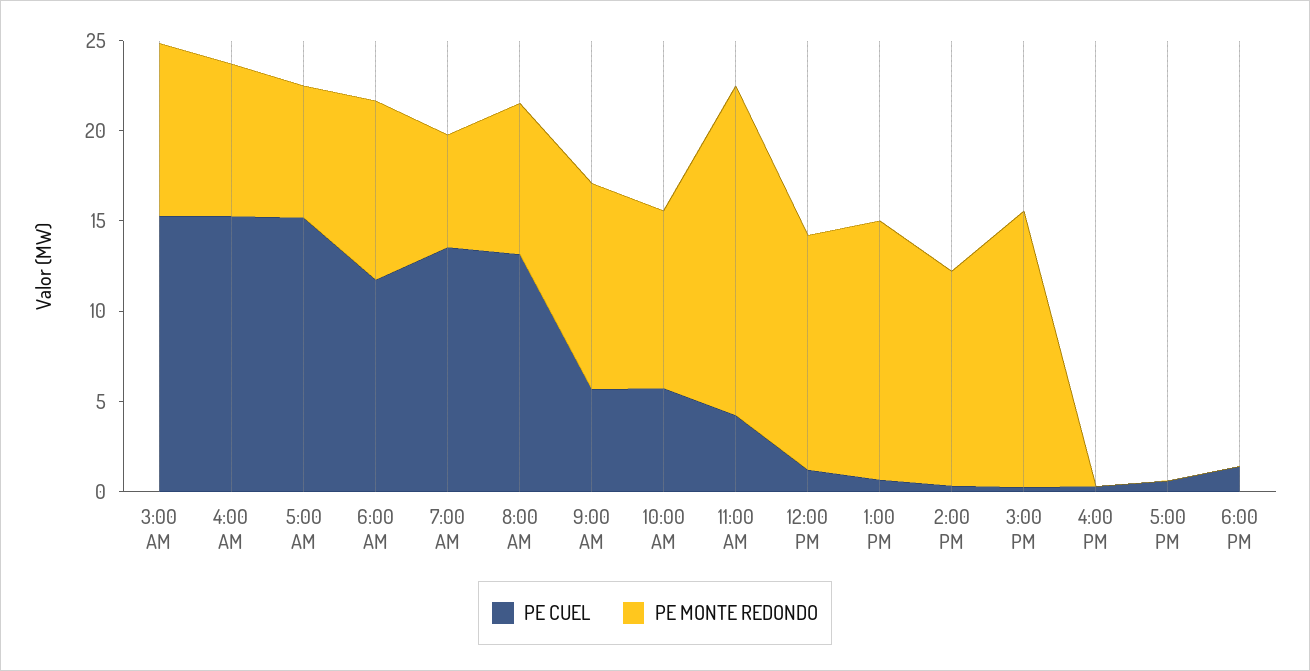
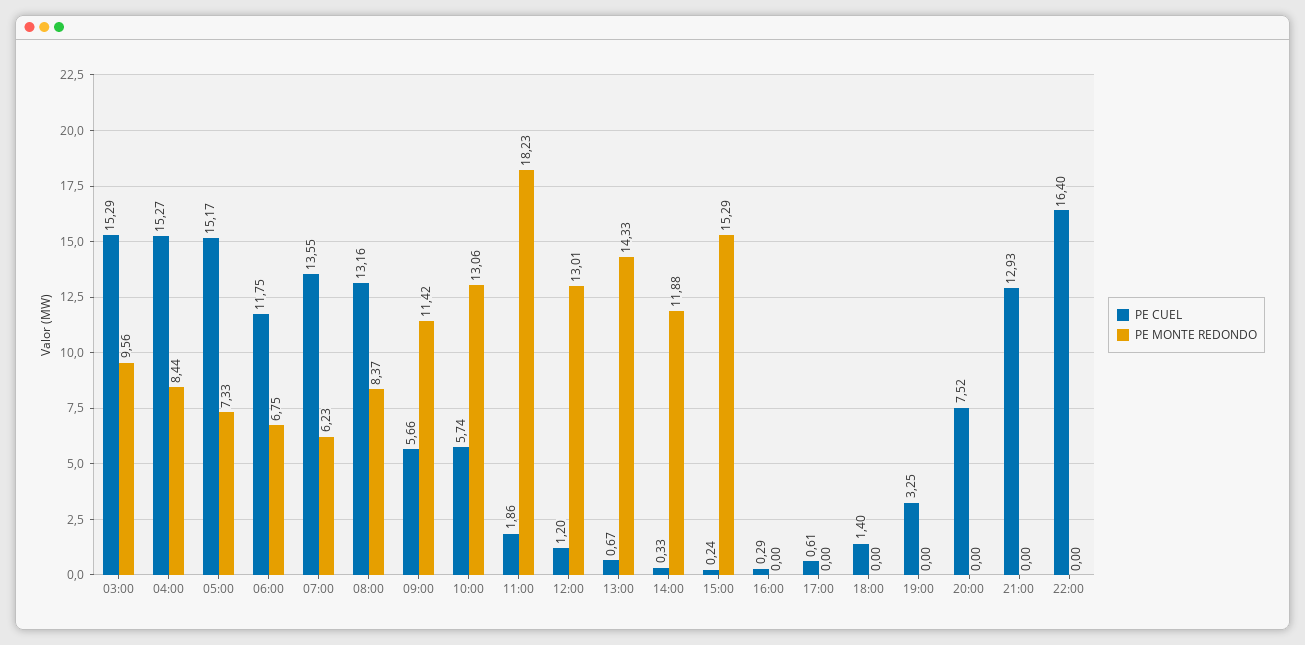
PE MONTE REDONDO, 6:00 AM: 10 -> 6.75
PE MONTE REDONDO, 10:00 AM: 10 -> 13.06
PE CUEL, 11:00 AM: 4 -> 1.86
PE CUEL, 19:00: none -> 3.25
PE MONTE REDONDO, 19:00: none -> 0
PE CUEL, 20:00: none -> 7.52
PE MONTE REDONDO, 20:00: none -> 0
PE CUEL, 21:00: none -> 12.93
PE MONTE REDONDO, 21:00: none -> 0
PE CUEL, 22:00: none -> 16.4
PE MONTE REDONDO, 22:00: none -> 0

